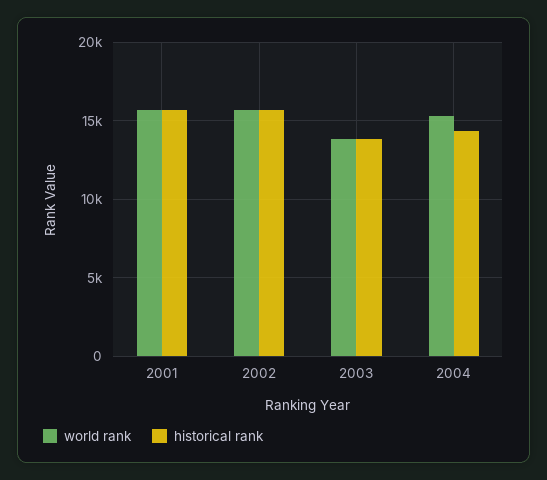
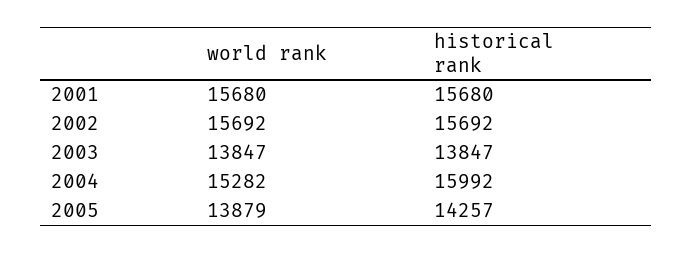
historical rank, 2004: 14500 -> 15992
world rank, 2005: none -> 13879
historical rank, 2005: none -> 14257

